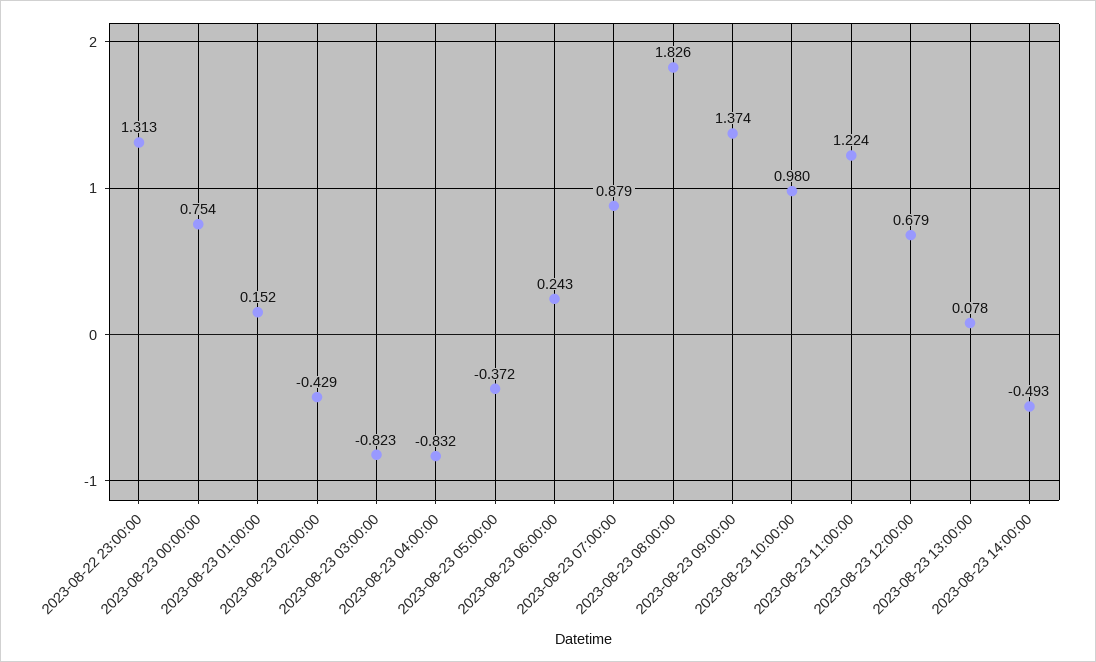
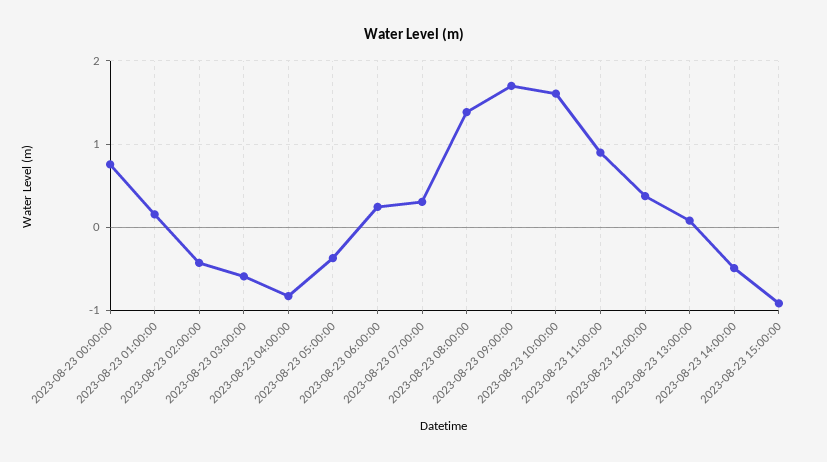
2023-08-22 23:00:00: 1.313 -> none
2023-08-23 03:00:00: -0.823 -> -0.6
2023-08-23 07:00:00: 0.879 -> 0.3
2023-08-23 08:00:00: 1.826 -> 1.4
2023-08-23 09:00:00: 1.374 -> 1.7
2023-08-23 10:00:00: 0.98 -> 1.6
2023-08-23 11:00:00: 1.224 -> 0.9
2023-08-23 12:00:00: 0.679 -> 0.4
2023-08-23 15:00:00: none -> -0.9

